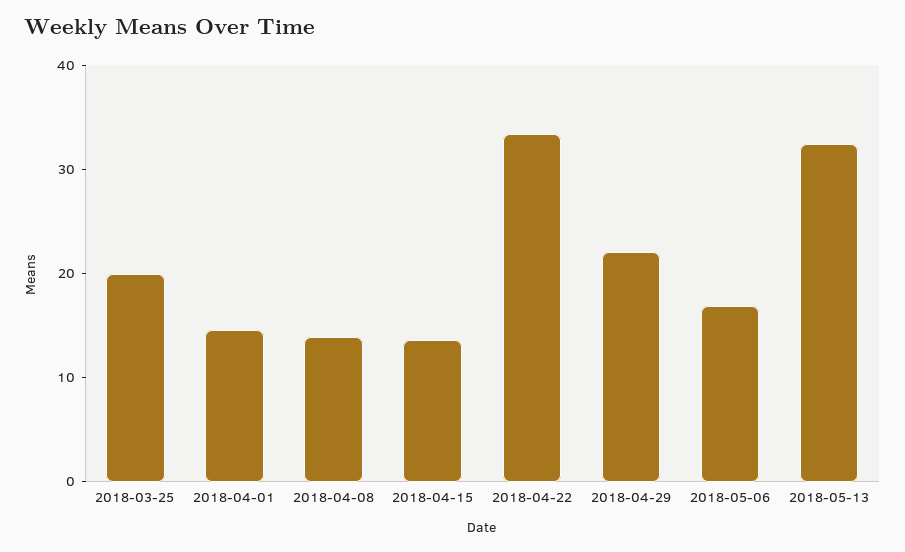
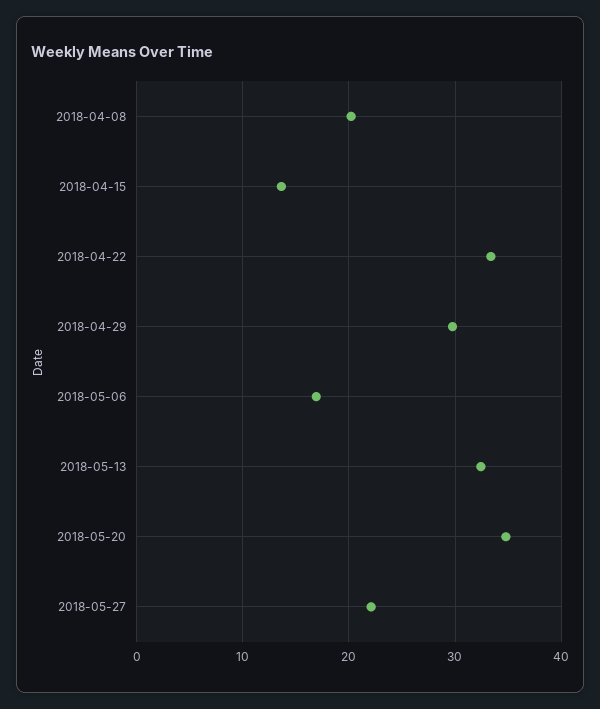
2018-03-25: 20 -> none
2018-04-01: 14 -> none
2018-04-08: 14 -> 20
2018-04-29: 22 -> 30
2018-05-20: none -> 35
2018-05-27: none -> 22

